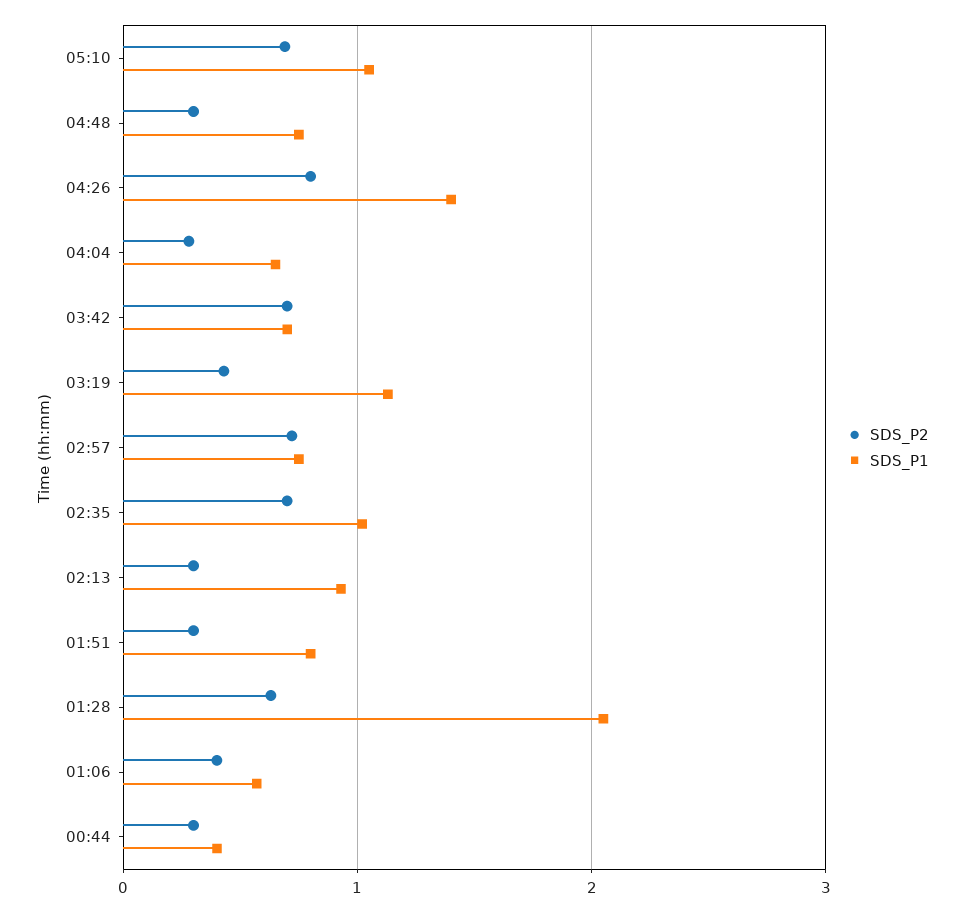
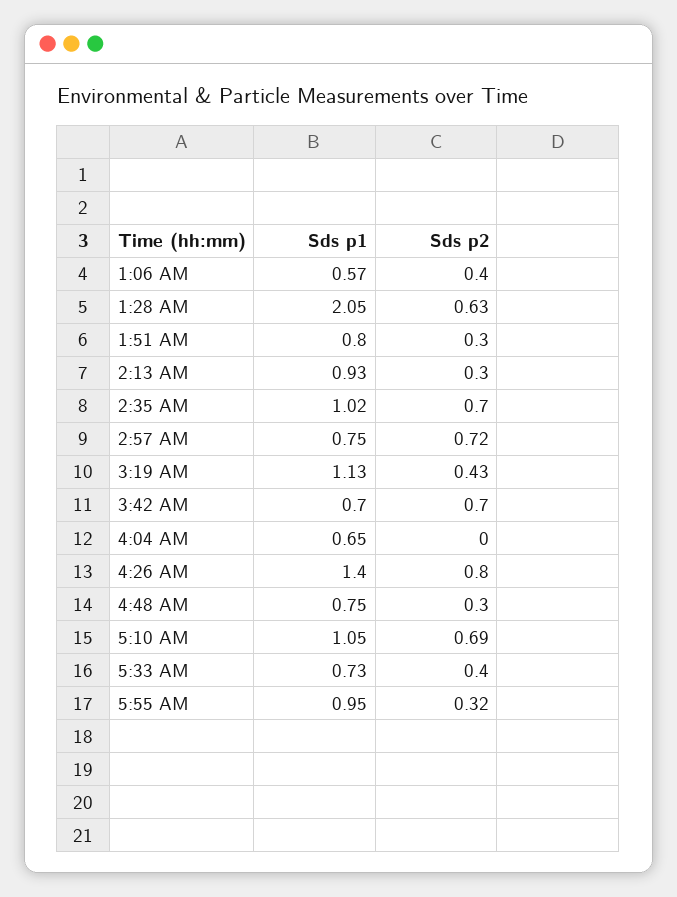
SDS_P2, 04:04: 0.3 -> 0
SDS_P2, 00:44: 0.3 -> none
SDS_P1, 00:44: 0.4 -> none
SDS_P1, 5:33 AM: none -> 0.73
SDS_P2, 5:33 AM: none -> 0.4
SDS_P1, 5:55 AM: none -> 0.95
SDS_P2, 5:55 AM: none -> 0.32

